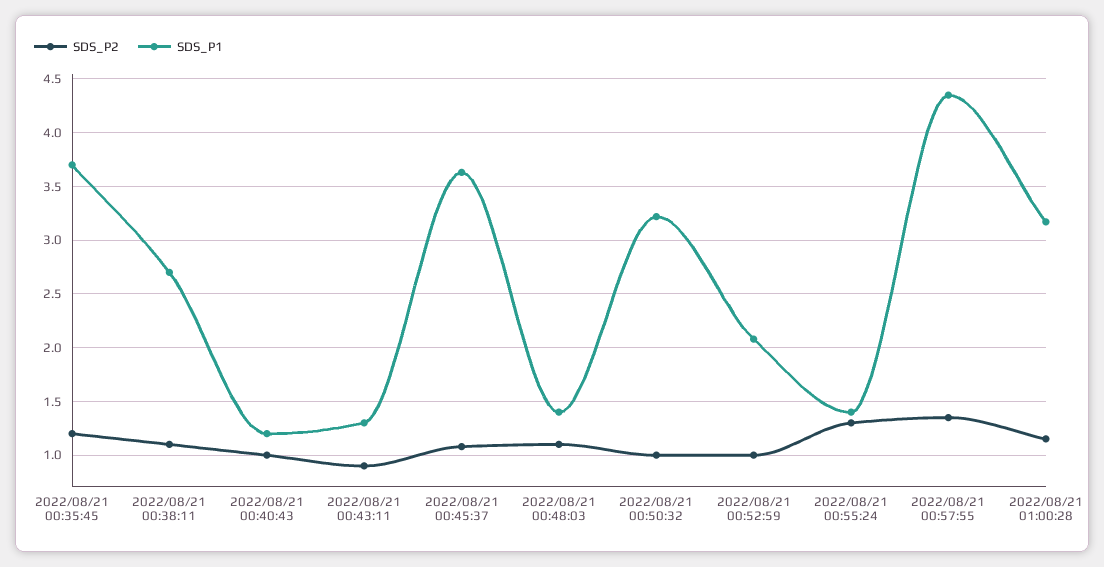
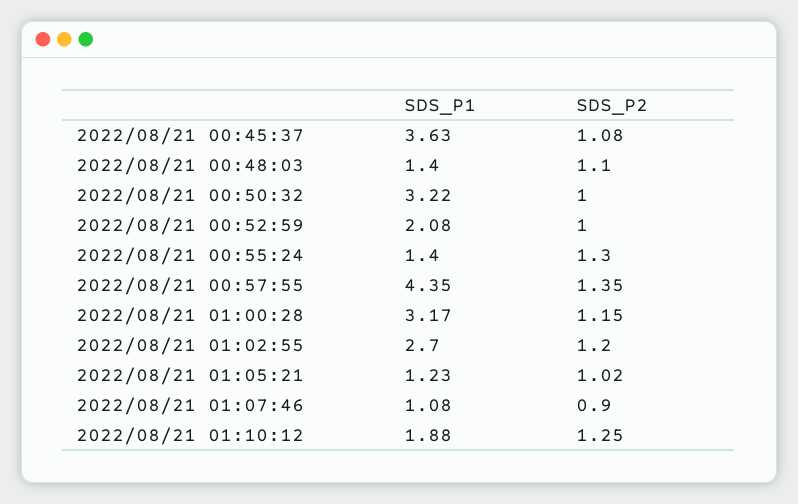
SDS_P2, 2022/08/21 00:35:45: 1.2 -> none
SDS_P1, 2022/08/21 00:35:45: 3.7 -> none
SDS_P2, 2022/08/21 00:38:11: 1.1 -> none
SDS_P1, 2022/08/21 00:38:11: 2.7 -> none
SDS_P2, 2022/08/21 00:40:43: 1 -> none
SDS_P1, 2022/08/21 00:40:43: 1.2 -> none
SDS_P2, 2022/08/21 00:43:11: 0.9 -> none
SDS_P1, 2022/08/21 00:43:11: 1.3 -> none
SDS_P1, 2022/08/21 01:02:55: none -> 2.7
SDS_P2, 2022/08/21 01:02:55: none -> 1.2
SDS_P1, 2022/08/21 01:05:21: none -> 1.23
SDS_P2, 2022/08/21 01:05:21: none -> 1.02
SDS_P1, 2022/08/21 01:07:46: none -> 1.08
SDS_P2, 2022/08/21 01:07:46: none -> 0.9
SDS_P1, 2022/08/21 01:10:12: none -> 1.88
SDS_P2, 2022/08/21 01:10:12: none -> 1.25

